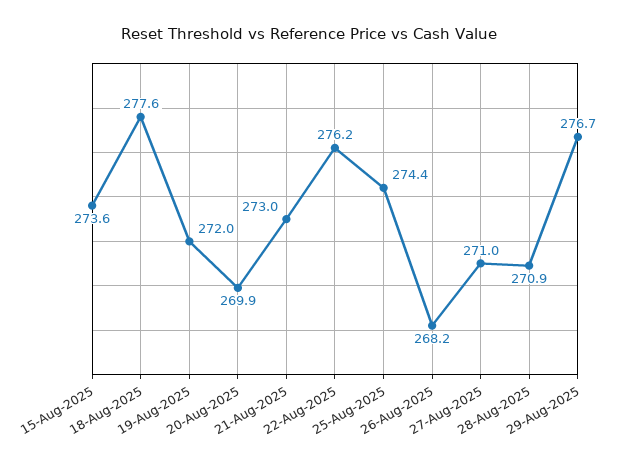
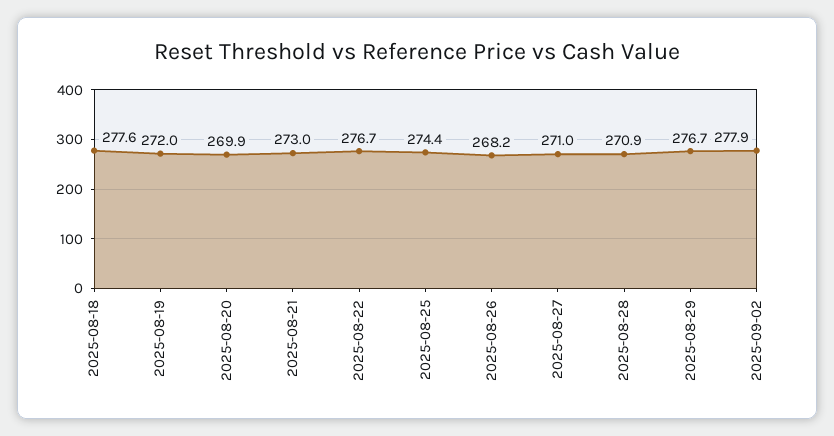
15-Aug-2025: 273.6 -> none
22-Aug-2025: 276.2 -> 276.7
2025-09-02: none -> 277.9

